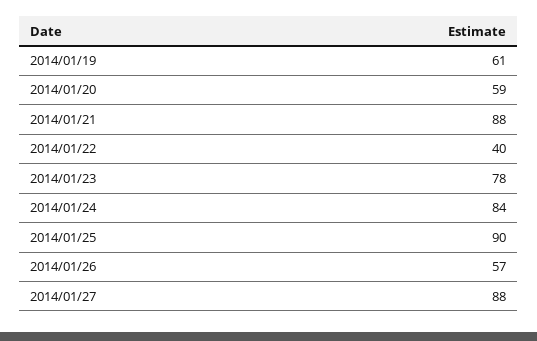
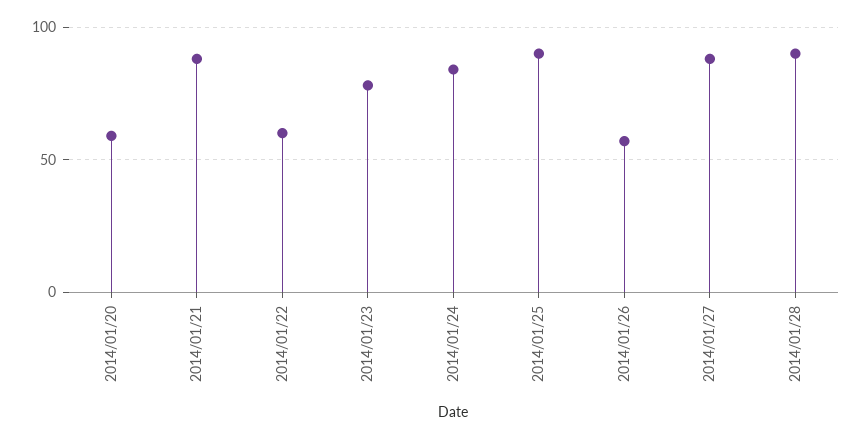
2014/01/19: 61 -> none
2014/01/22: 40 -> 60
2014/01/28: none -> 90

